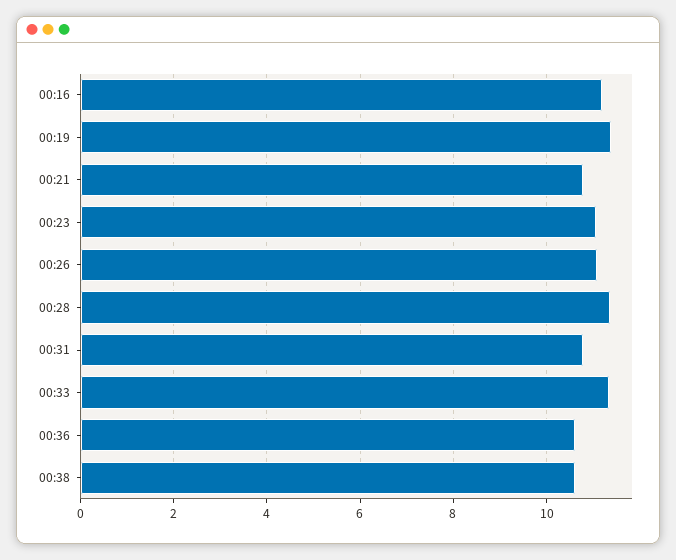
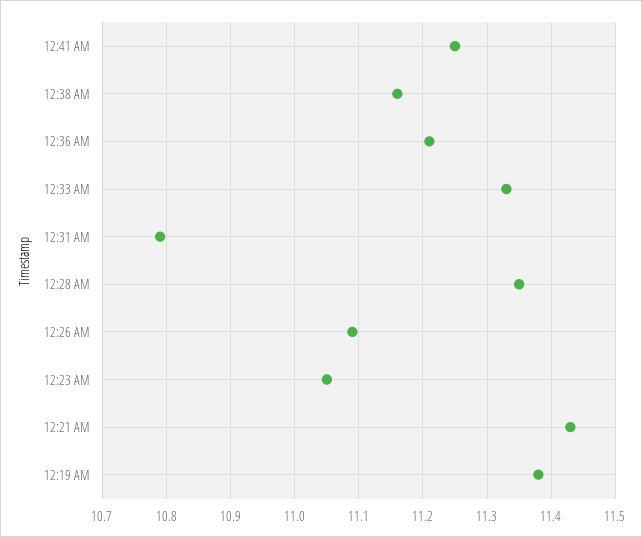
00:16: 11.2 -> none
00:21: 10.8 -> 11.43
00:36: 10.6 -> 11.21
00:38: 10.6 -> 11.16
12:41 AM: none -> 11.25

